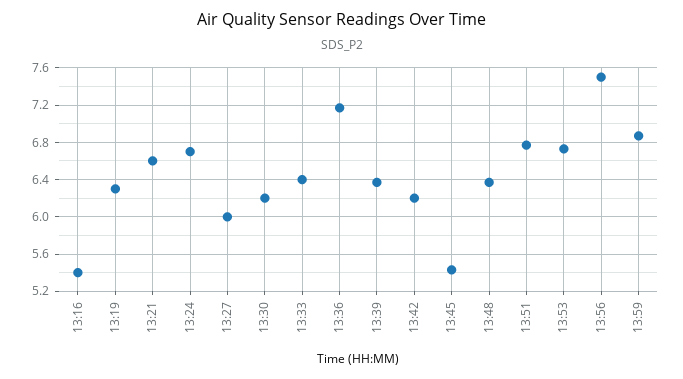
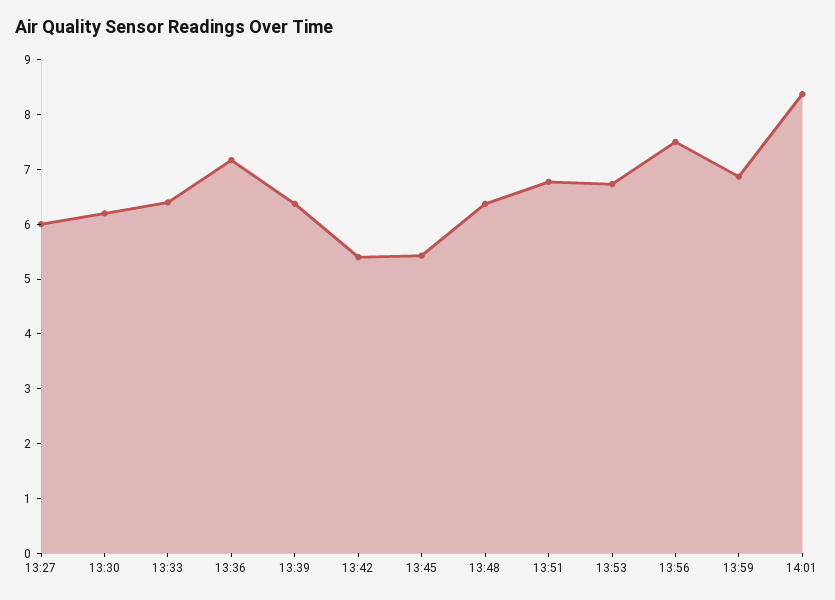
13:16: 5.4 -> none
13:19: 6.3 -> none
13:21: 6.6 -> none
13:24: 6.7 -> none
13:42: 6.2 -> 5.4
14:01: none -> 8.4

